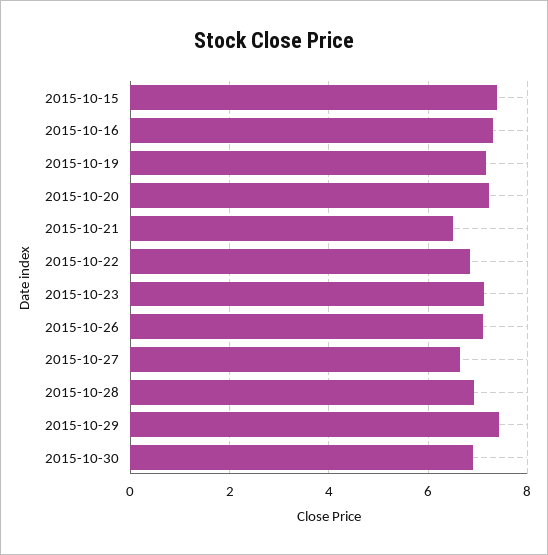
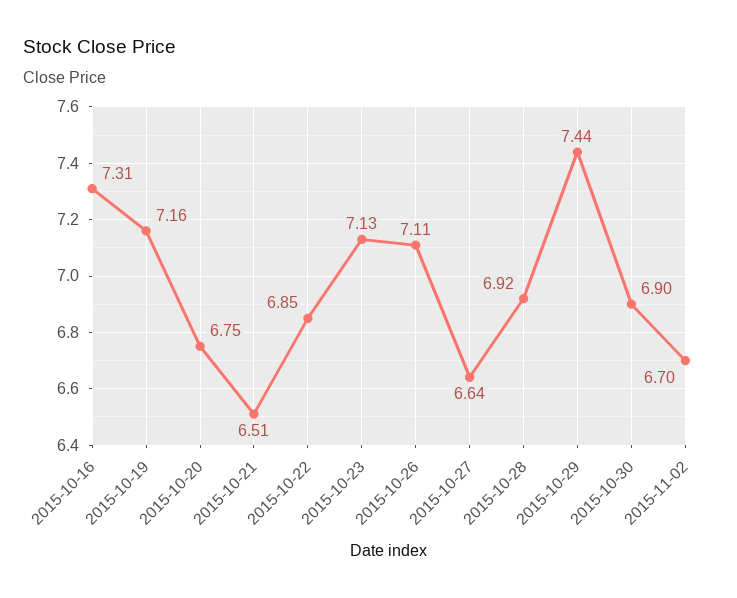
2015-10-15: 7.4 -> none
2015-10-20: 7.2 -> 6.75
2015-11-02: none -> 6.7

